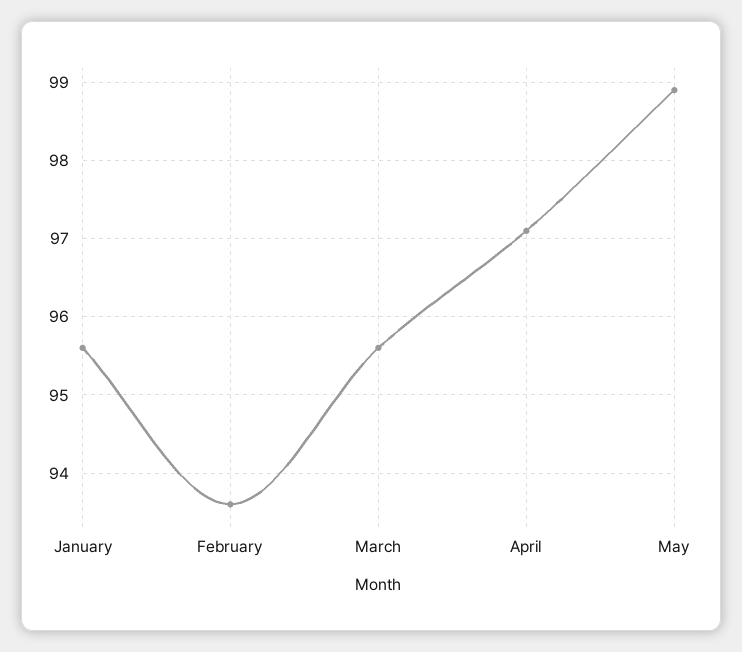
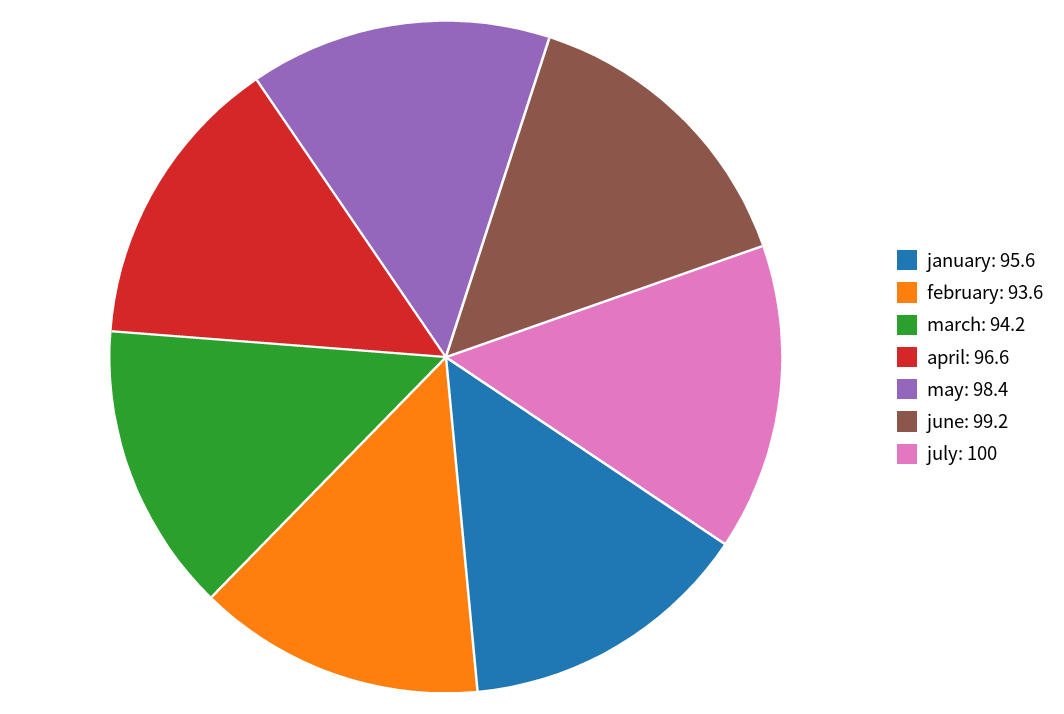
March: 95.6 -> 94.2
April: 97.1 -> 96.6
May: 98.9 -> 98.4
june: none -> 99.2
july: none -> 100

